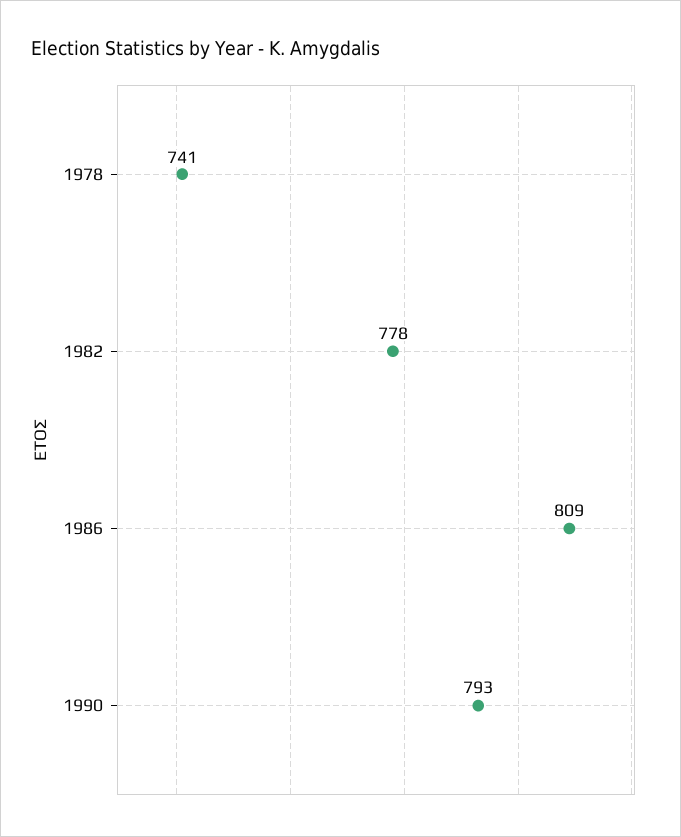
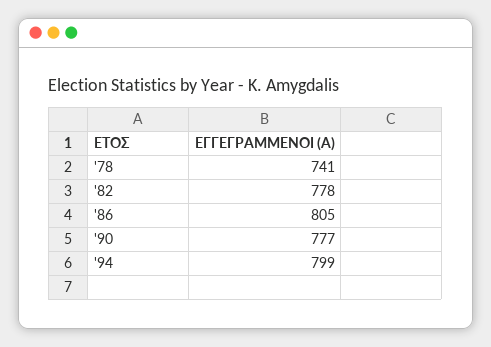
1986: 809 -> 805
1990: 793 -> 777
'94: none -> 799

